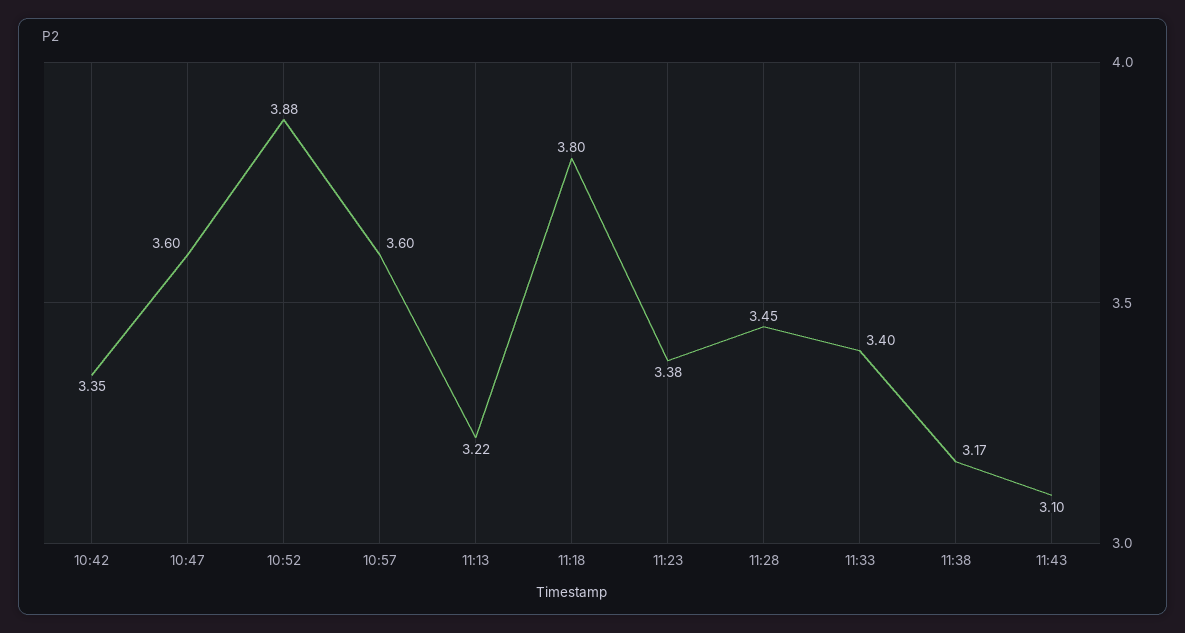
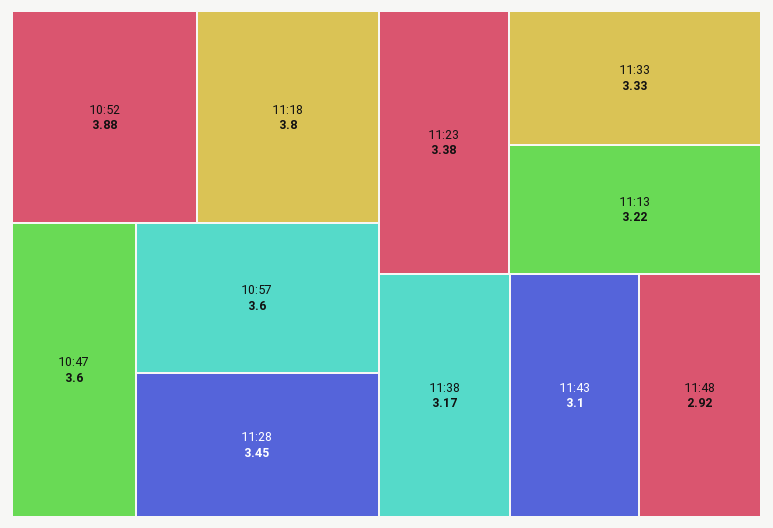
10:42: 3.35 -> none
11:33: 3.4 -> 3.33
11:48: none -> 2.92

